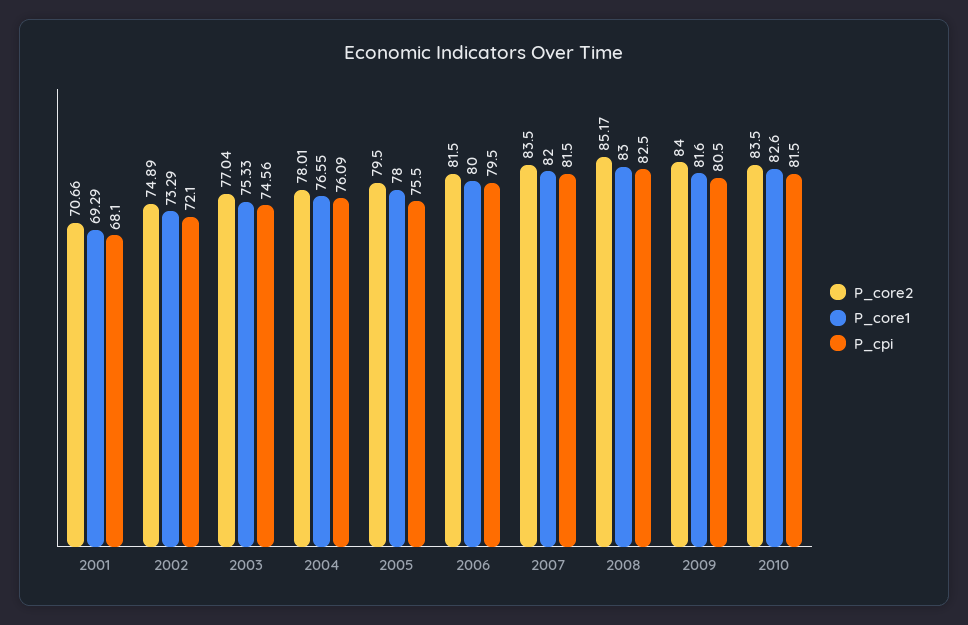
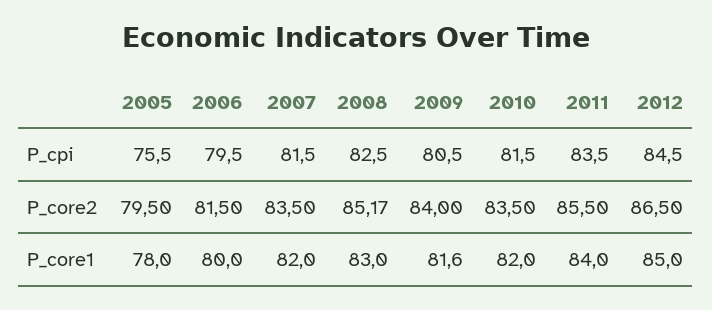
P_core2, 2001: 70.66 -> none
P_core1, 2001: 69.29 -> none
P_cpi, 2001: 68.1 -> none
P_core2, 2002: 74.89 -> none
P_core1, 2002: 73.29 -> none
P_cpi, 2002: 72.1 -> none
P_core2, 2003: 77.04 -> none
P_core1, 2003: 75.33 -> none
P_cpi, 2003: 74.56 -> none
P_core2, 2004: 78.01 -> none
P_core1, 2004: 76.55 -> none
P_cpi, 2004: 76.09 -> none
P_core1, 2010: 82.6 -> 82
P_cpi, 2011: none -> 83.5
P_cpi, 2012: none -> 84.5
P_core2, 2011: none -> 85.5
P_core2, 2012: none -> 86.5
P_core1, 2011: none -> 84
P_core1, 2012: none -> 85

